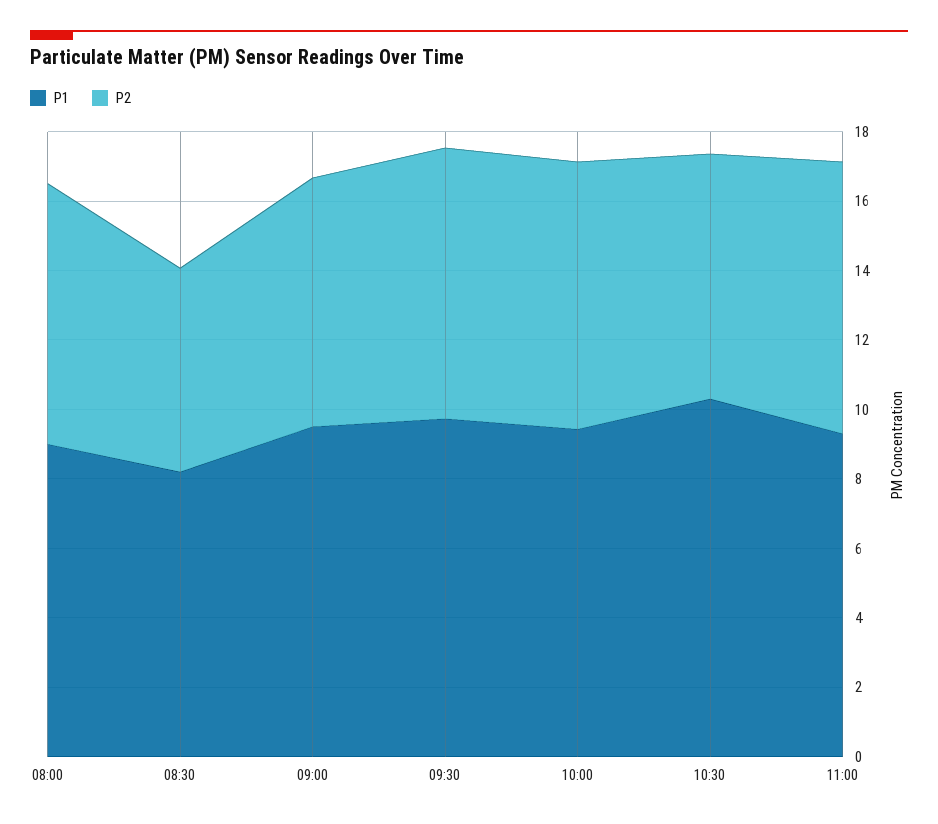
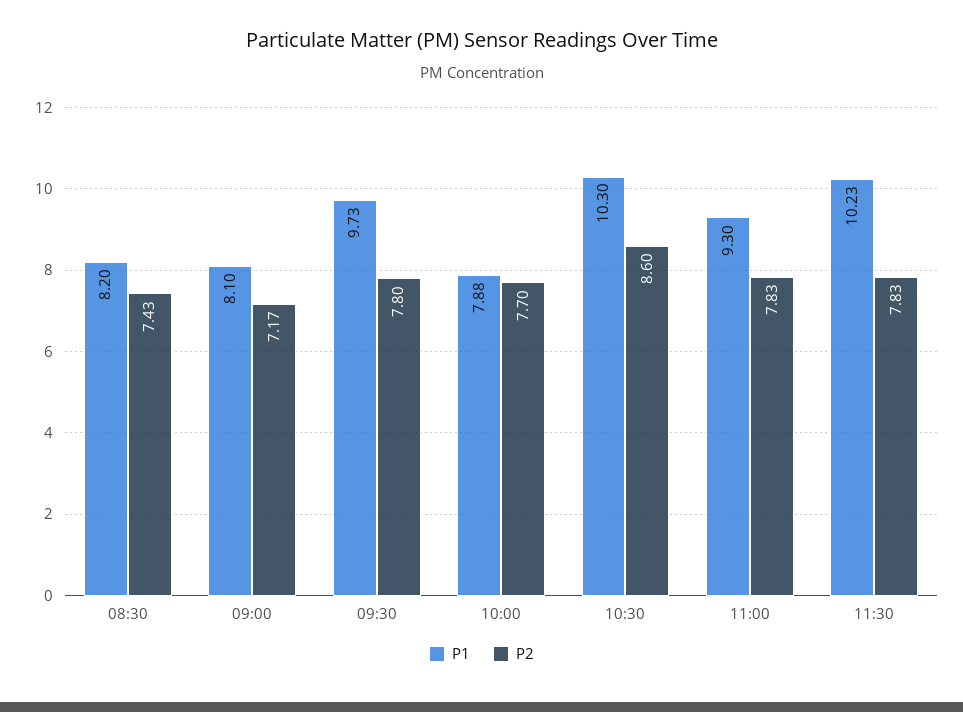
P1, 08:00: 9 -> none
P2, 08:00: 7.5 -> none
P2, 08:30: 6 -> 7.43
P1, 09:00: 9.5 -> 8.1
P1, 10:00: 9.5 -> 7.88
P2, 10:30: 7 -> 8.6
P1, 11:30: none -> 10.23
P2, 11:30: none -> 7.83

